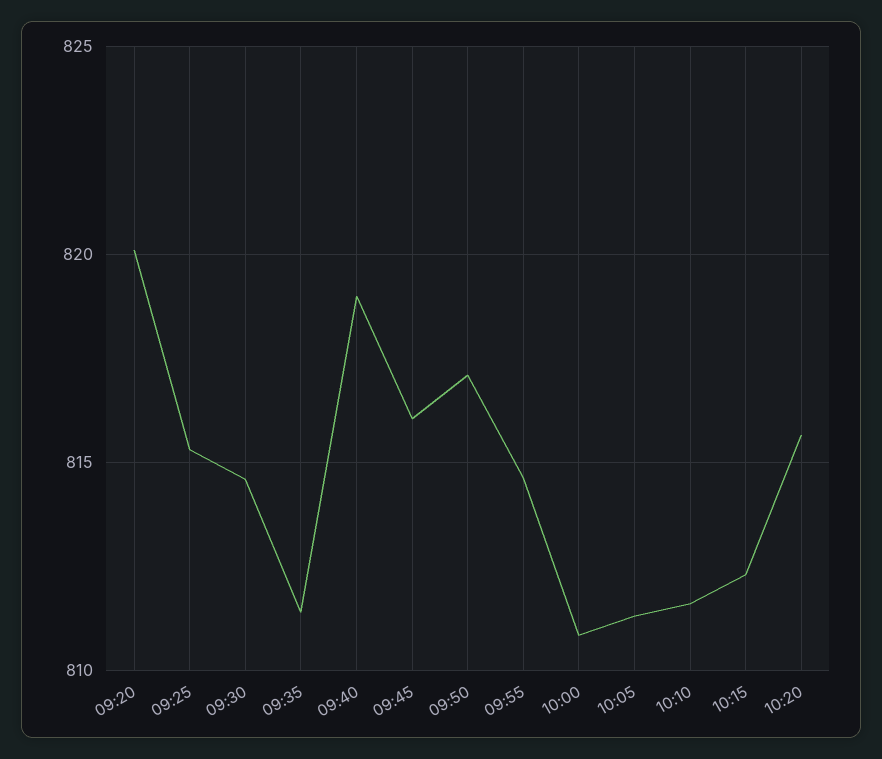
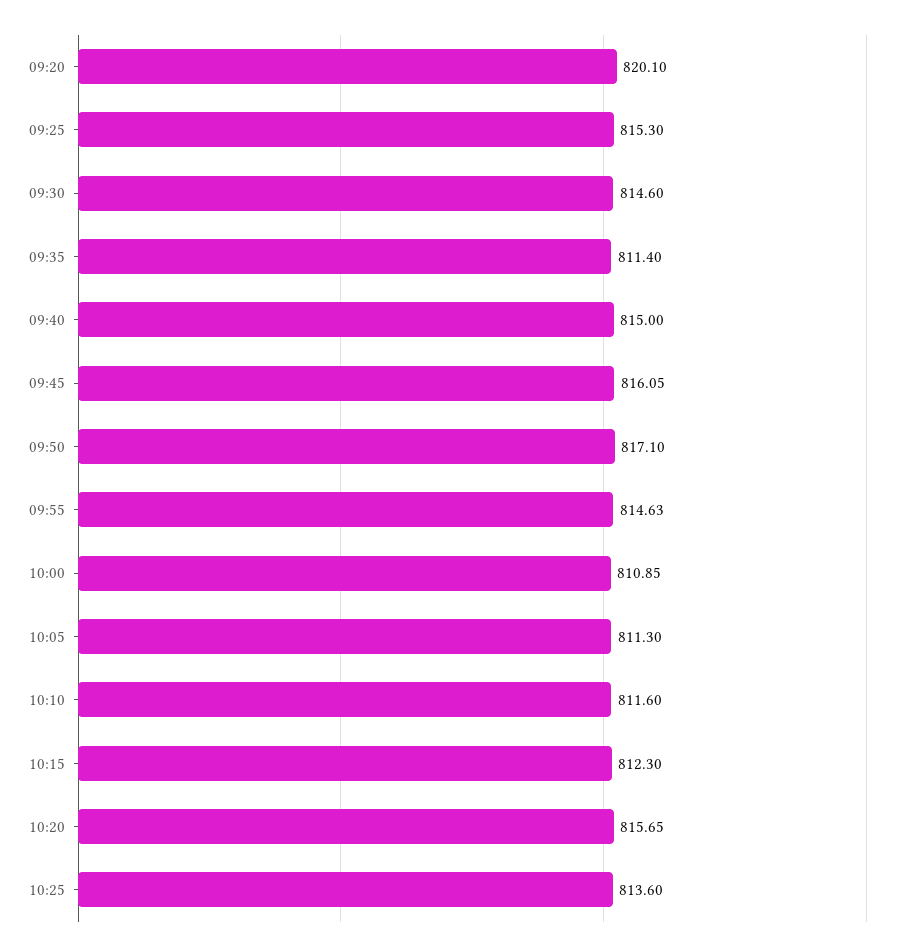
09:40: 819 -> 815
10:25: none -> 813.6

